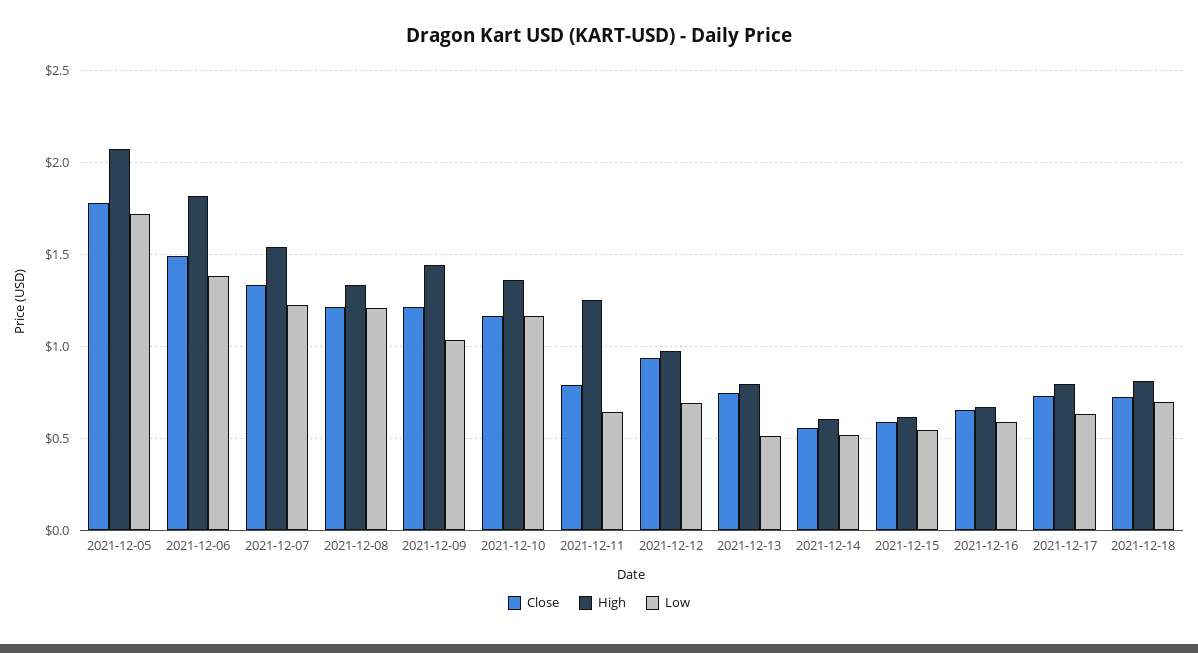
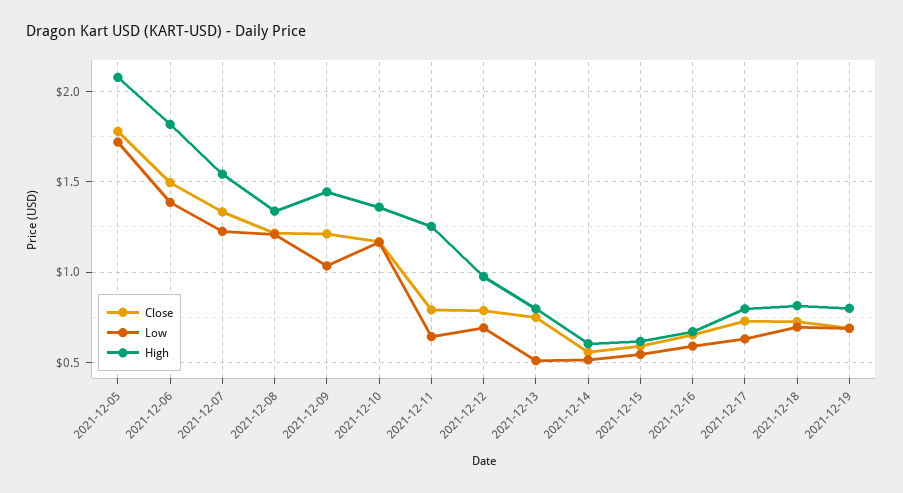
Close, 2021-12-12: 0.95 -> 0.8
Close, 2021-12-19: none -> 0.7
Low, 2021-12-19: none -> 0.7
High, 2021-12-19: none -> 0.8

